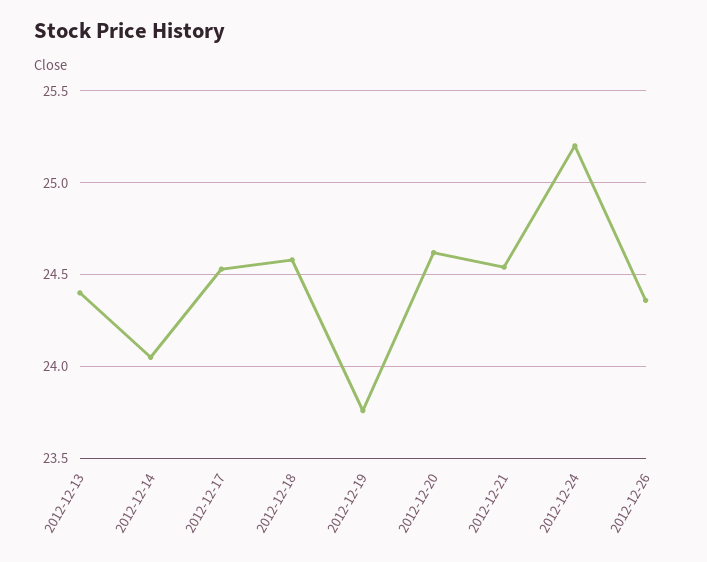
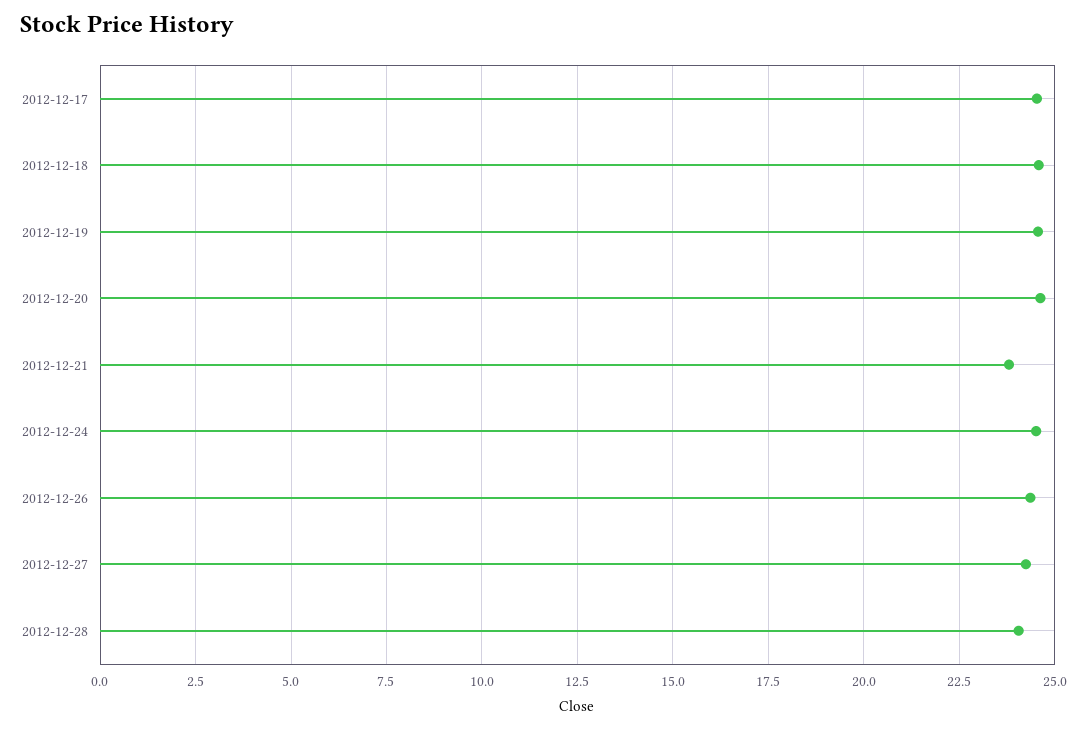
2012-12-13: 24.4 -> none
2012-12-14: 24.05 -> none
2012-12-19: 23.75 -> 24.5
2012-12-21: 24.55 -> 23.75
2012-12-24: 25.2 -> 24.5
2012-12-27: none -> 24.25
2012-12-28: none -> 24

